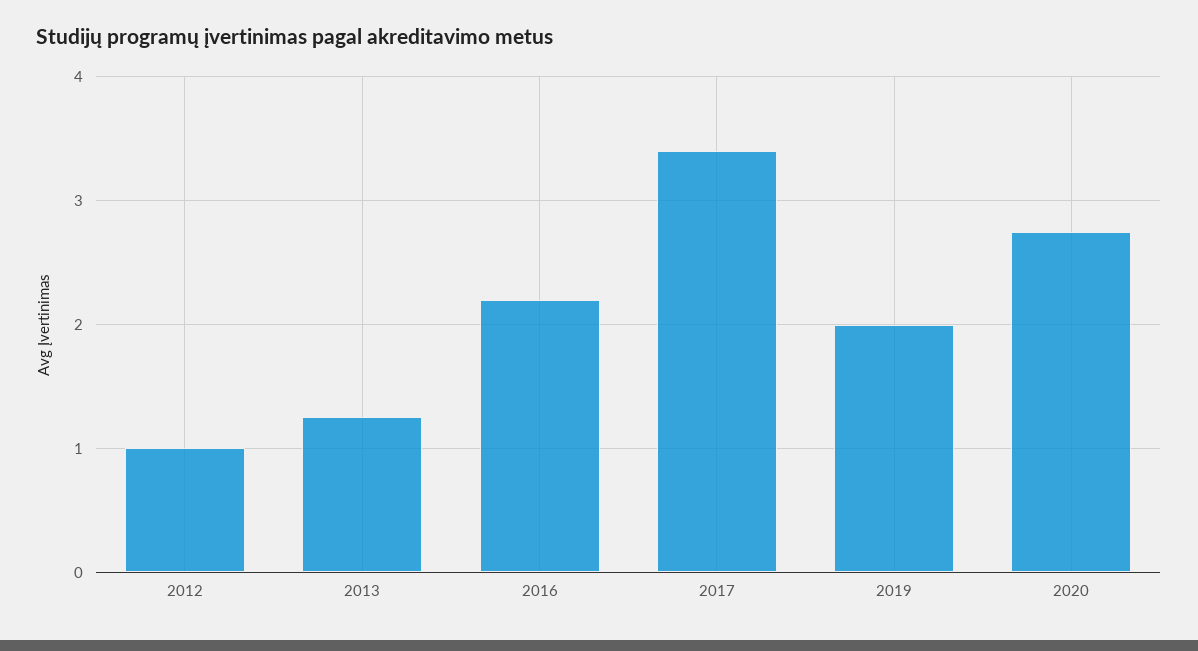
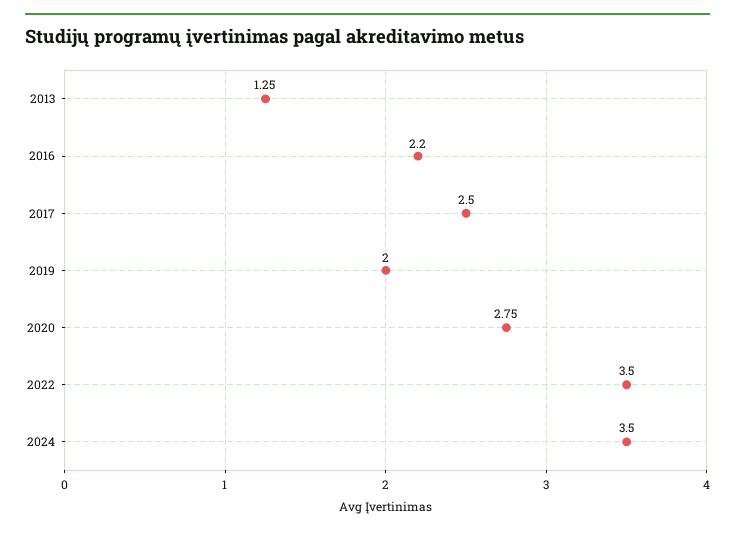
2012: 1 -> none
2017: 3.4 -> 2.5
2022: none -> 3.5
2024: none -> 3.5

